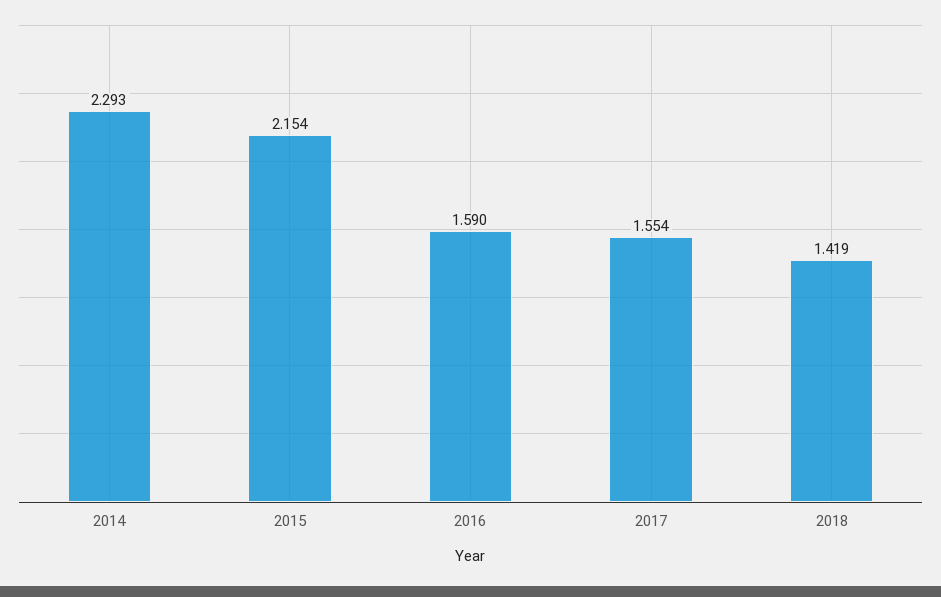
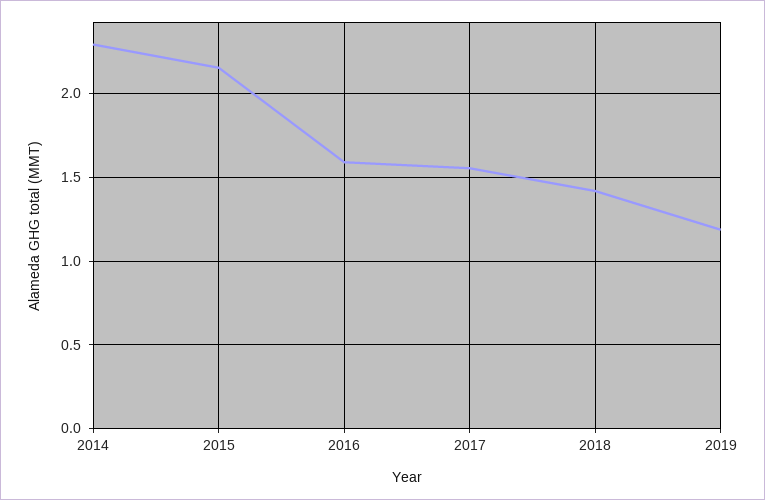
2019: none -> 1.2

